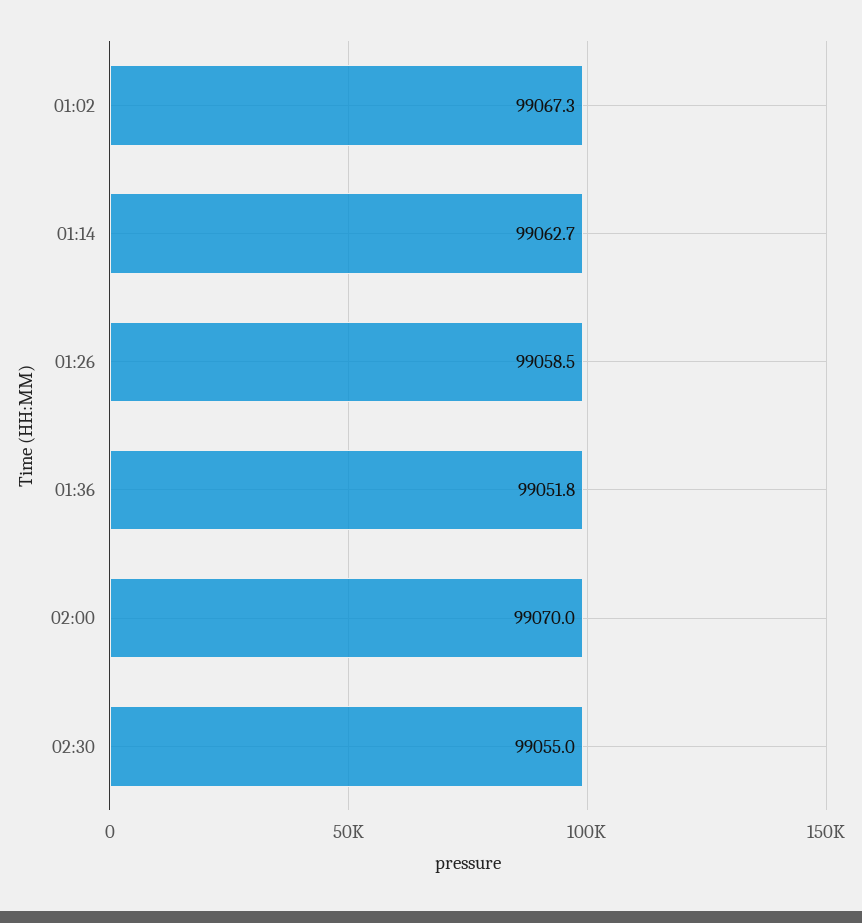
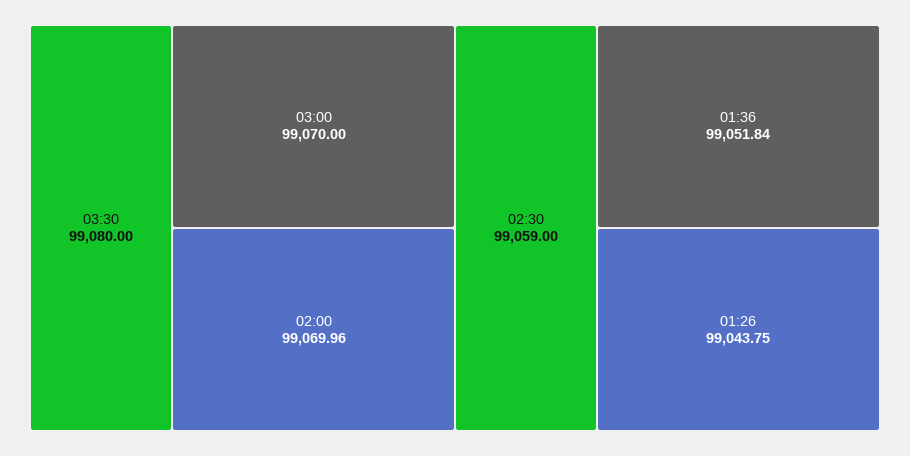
01:02: 99067.3 -> none
01:14: 99062.7 -> none
01:26: 99058.5 -> 99043.75
02:30: 99055 -> 99059
03:30: none -> 99080
03:00: none -> 99070

